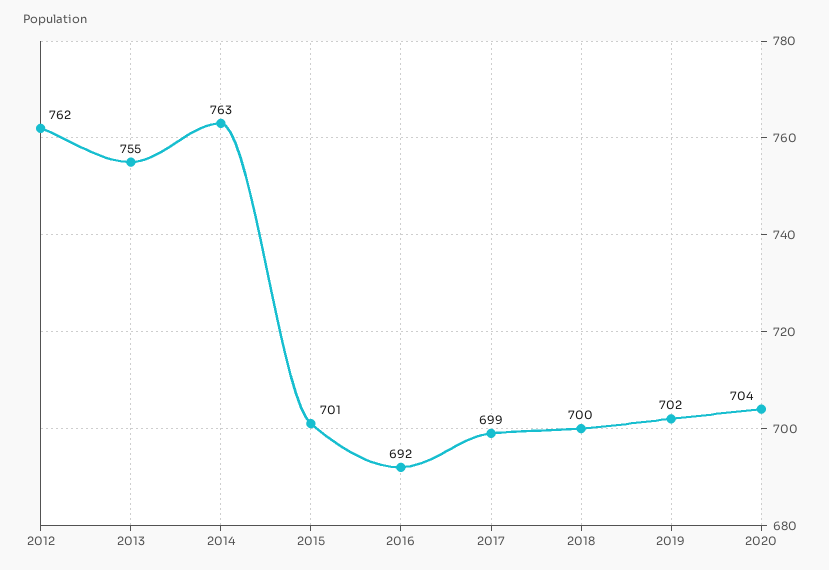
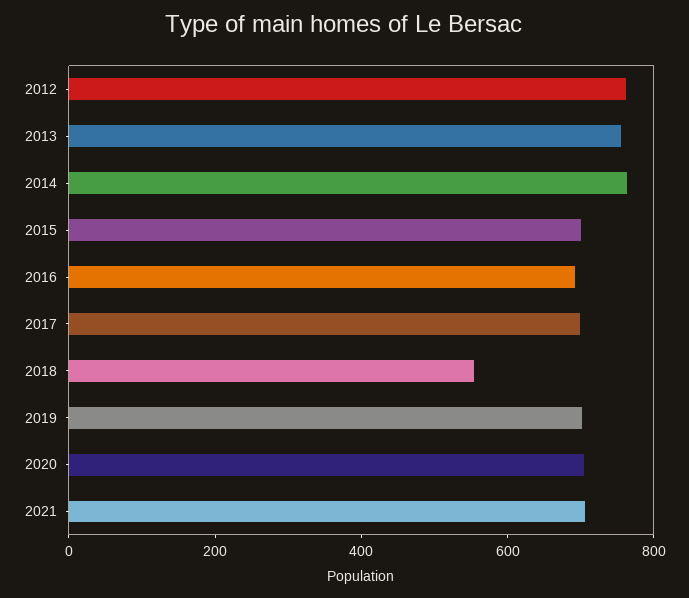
2018: 700 -> 550
2021: none -> 700

